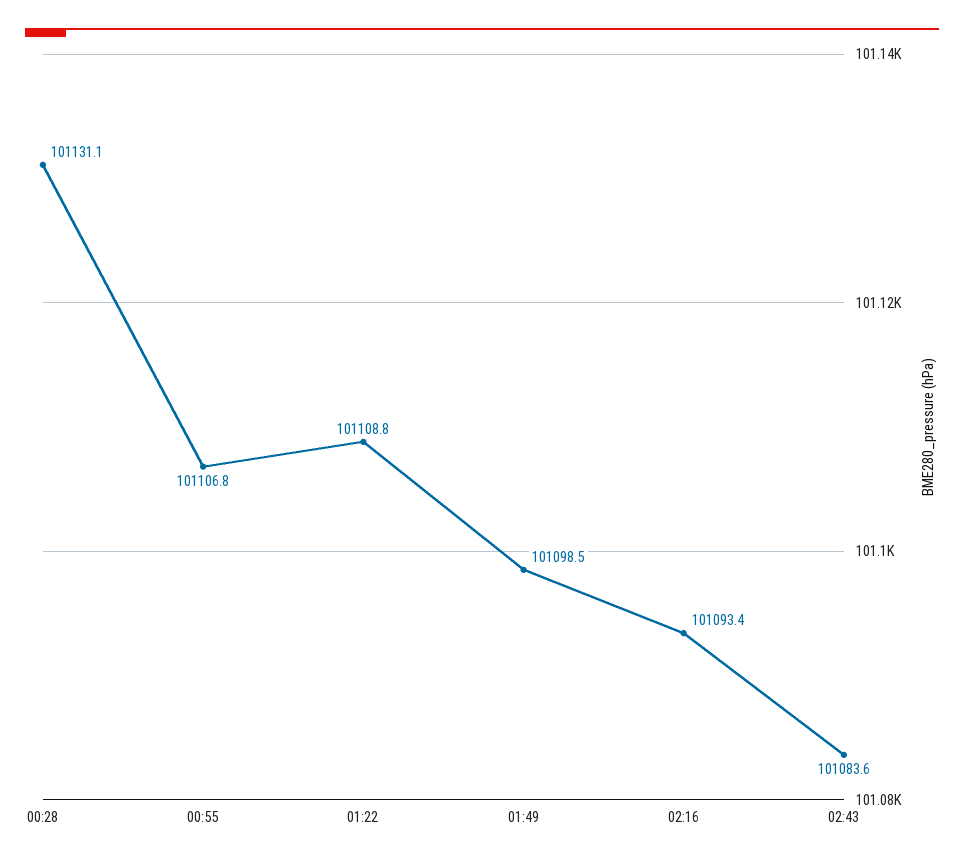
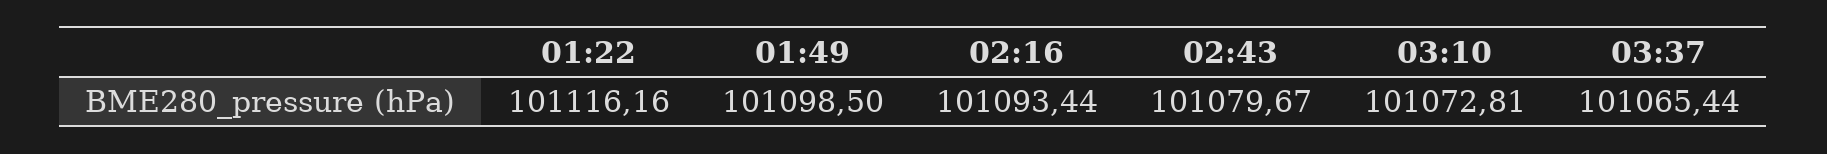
00:28: 101131.1 -> none
00:55: 101106.8 -> none
01:22: 101108.8 -> 101116.16
02:43: 101083.6 -> 101079.67
03:10: none -> 101072.81
03:37: none -> 101065.44

